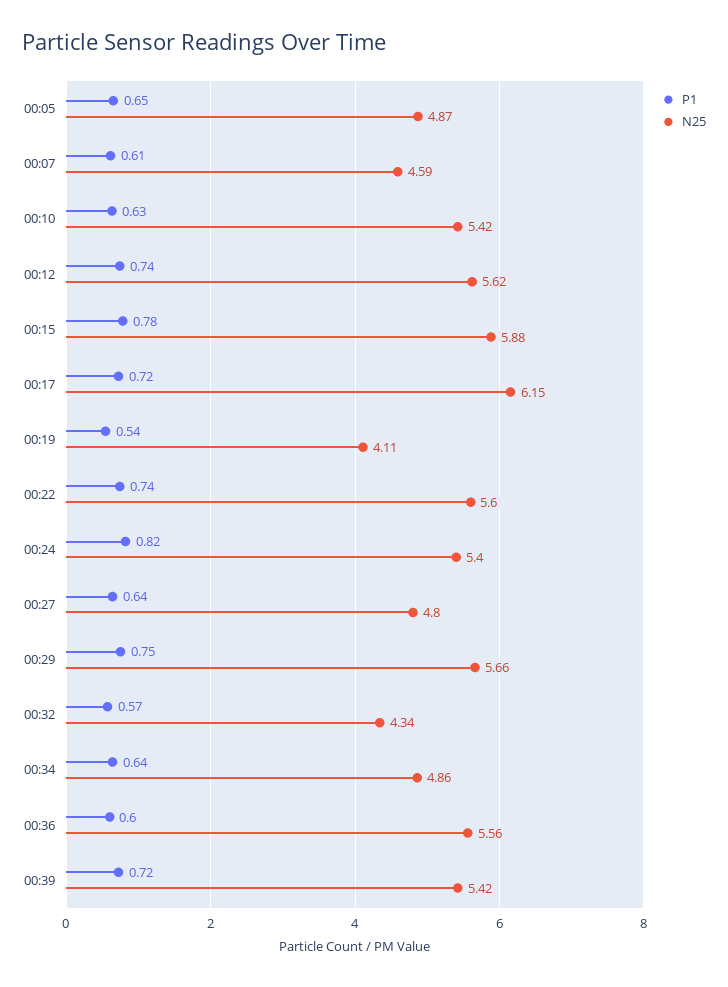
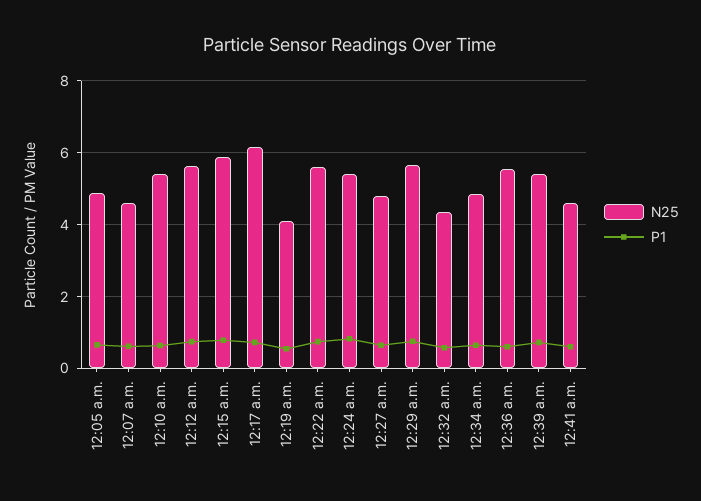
N25, 12:41 a.m.: none -> 4.6
P1, 12:41 a.m.: none -> 0.6

